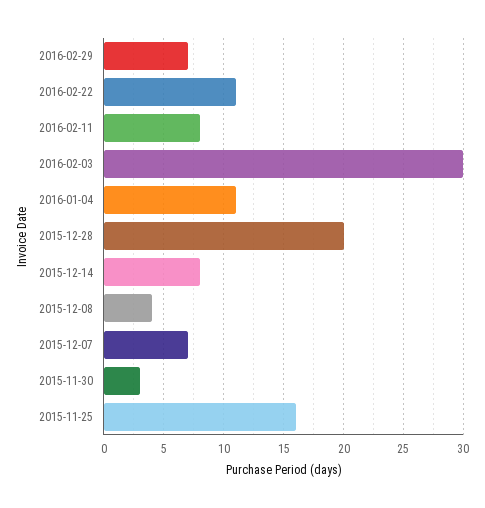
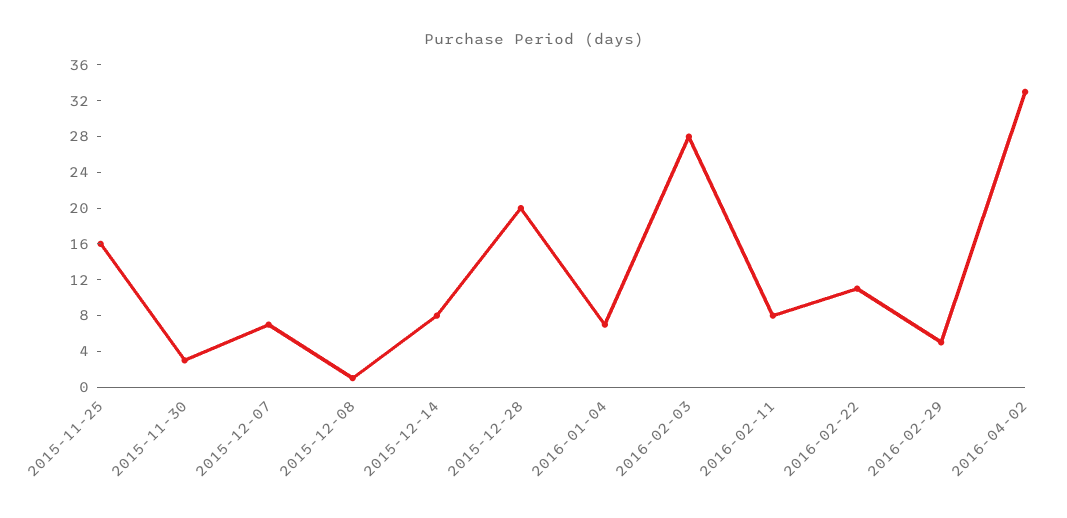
2016-02-29: 7 -> 5
2016-02-03: 30 -> 28
2016-01-04: 11 -> 7
2015-12-08: 4 -> 1
2016-04-02: none -> 33

